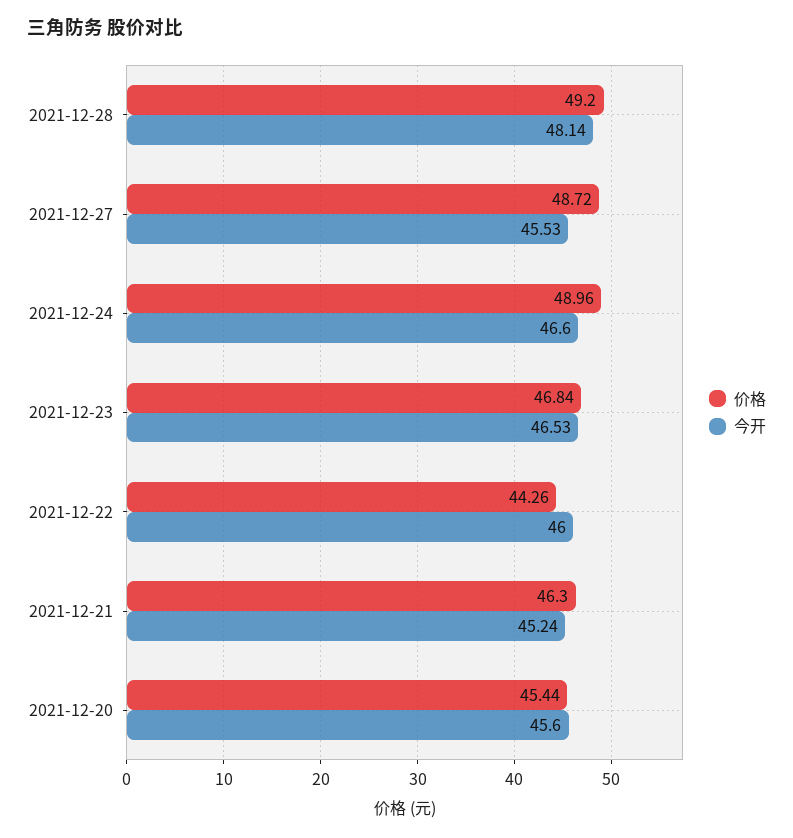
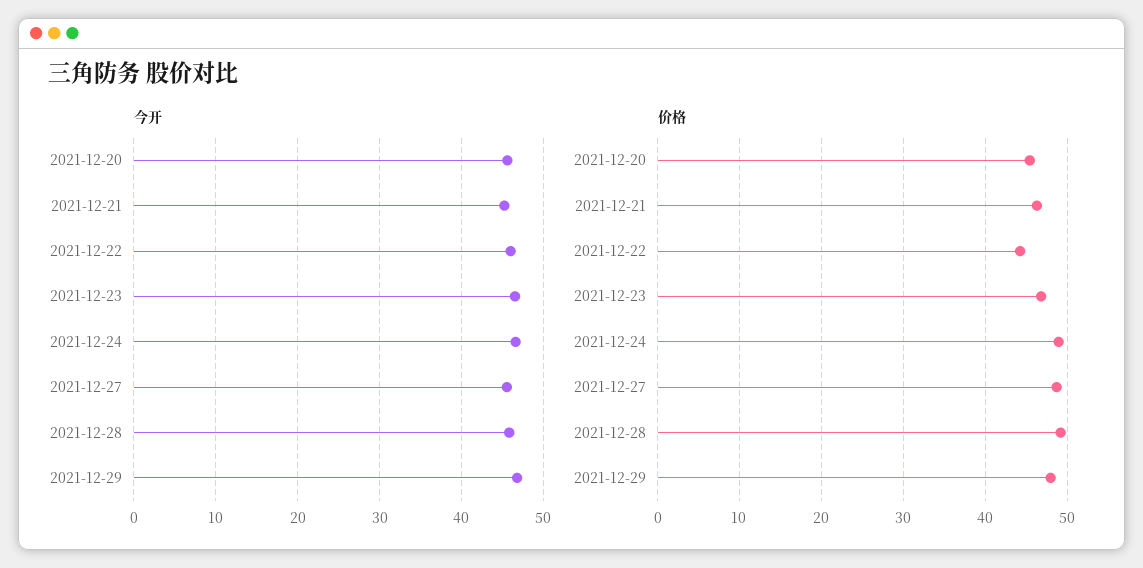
今开, 2021-12-28: 48.14 -> 46
今开, 2021-12-29: none -> 47
价格, 2021-12-29: none -> 48

